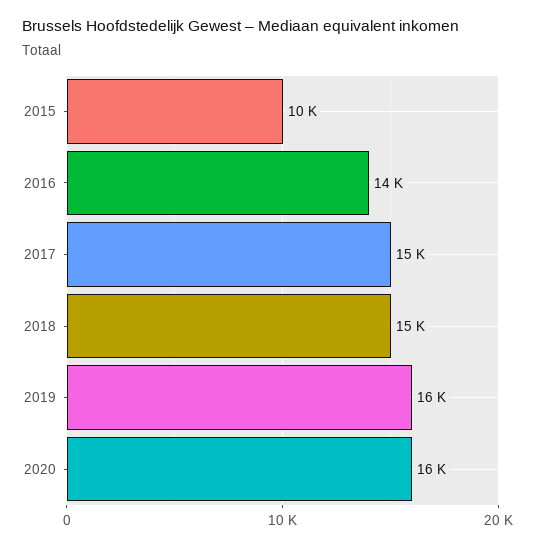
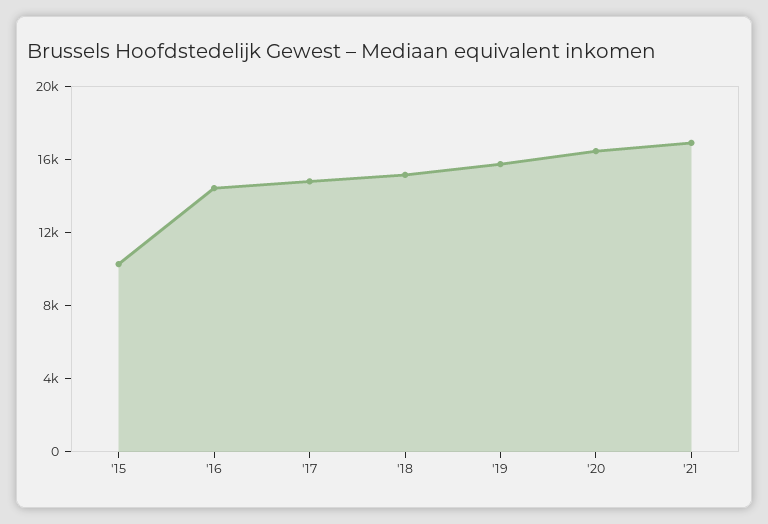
'21: none -> 17000

